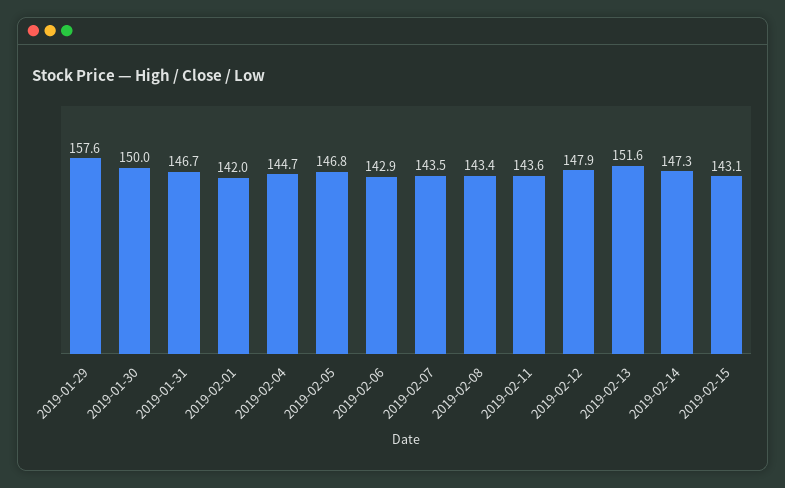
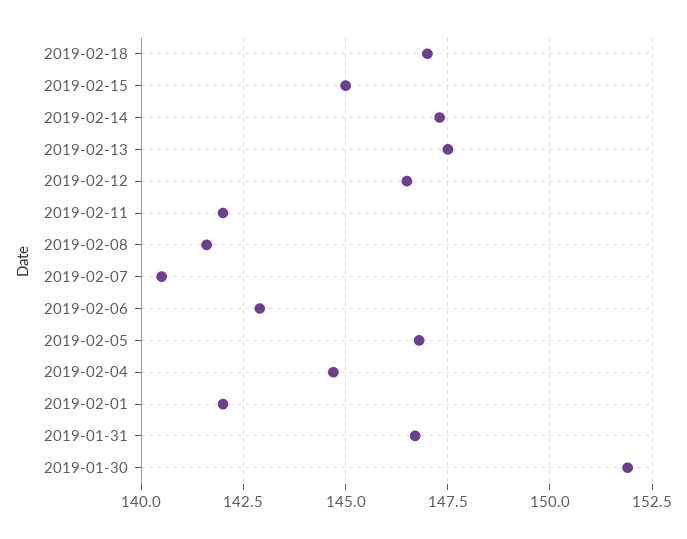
2019-01-29: 157.6 -> none
2019-01-30: 150 -> 152
2019-02-07: 143.5 -> 140.5
2019-02-08: 143.4 -> 141.5
2019-02-11: 143.6 -> 142
2019-02-12: 147.9 -> 146.5
2019-02-13: 151.6 -> 147.5
2019-02-15: 143.1 -> 145
2019-02-18: none -> 147

